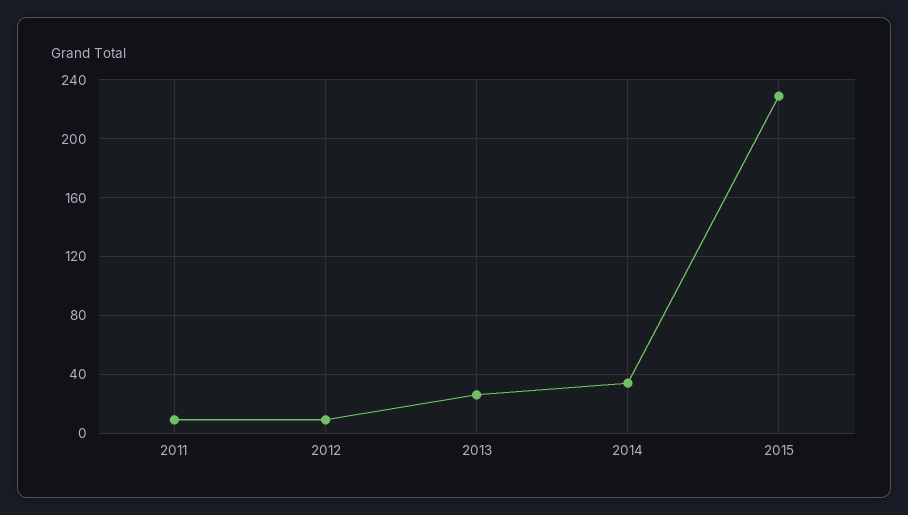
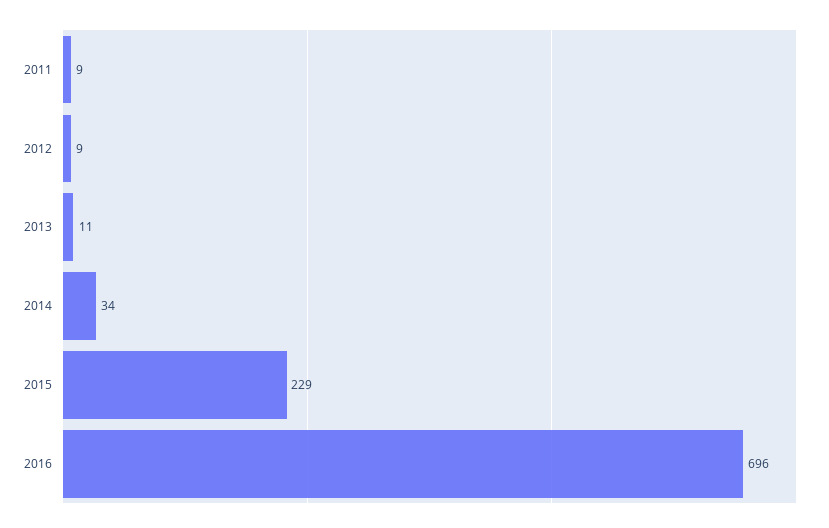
2013: 25 -> 11
2016: none -> 696

